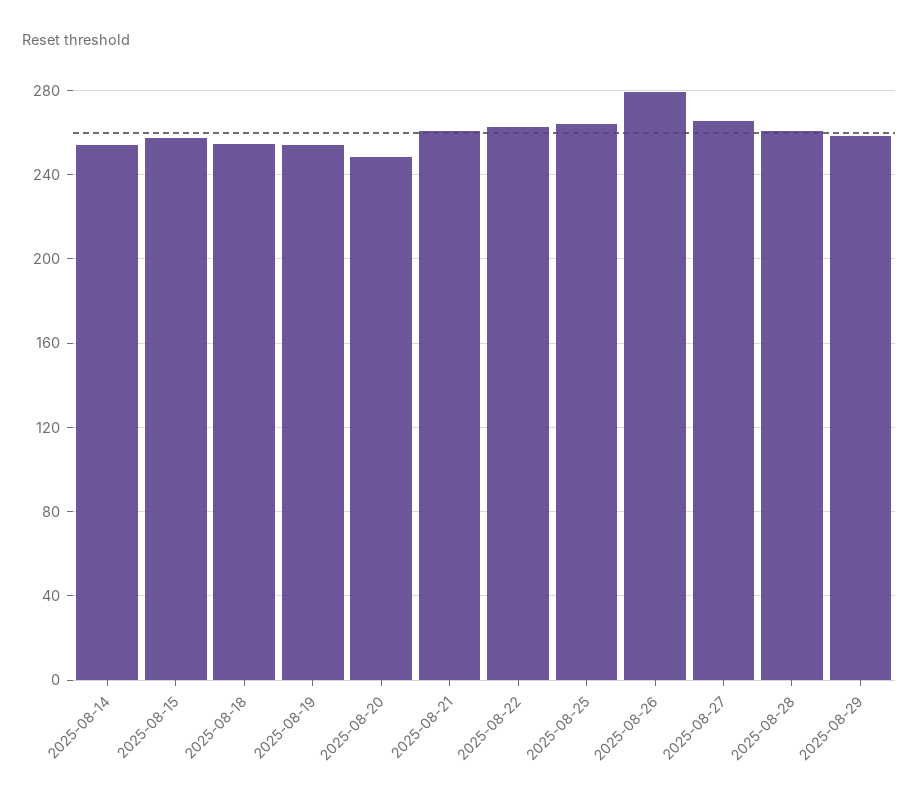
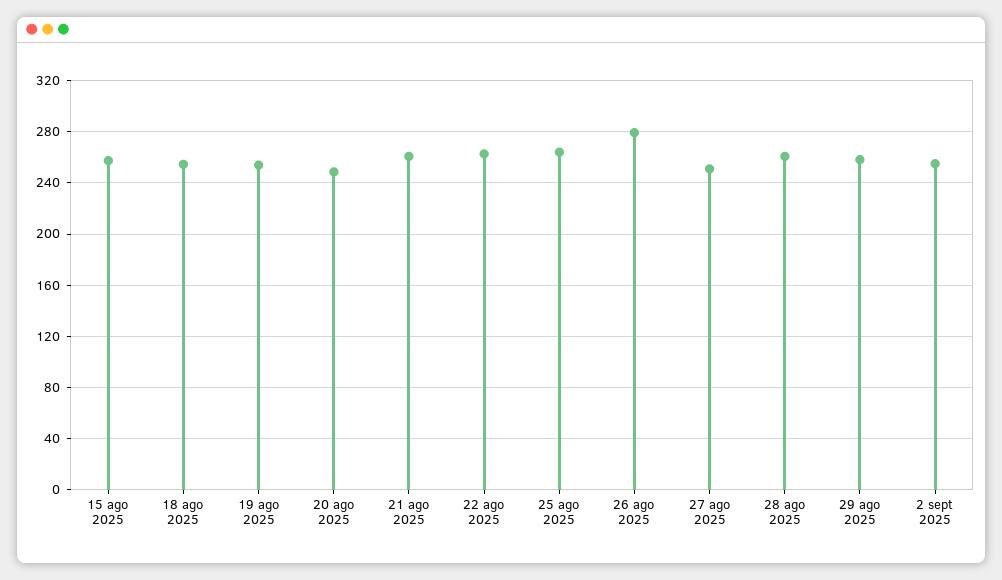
2025-08-14: 255 -> none
2025-08-27: 265 -> 250
2 sept 2025: none -> 255

